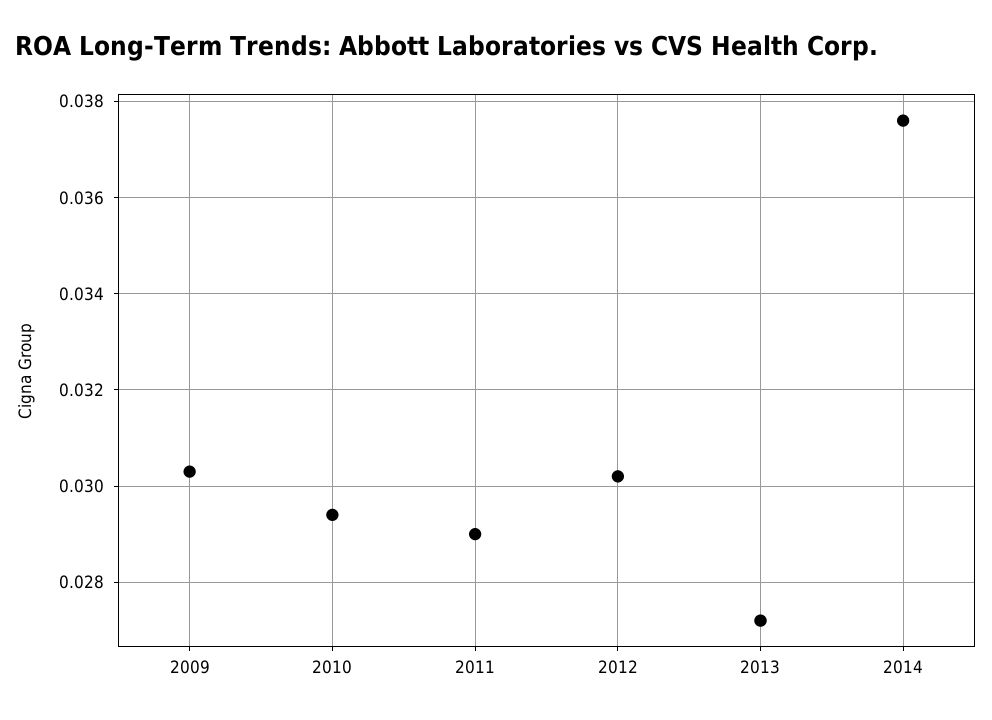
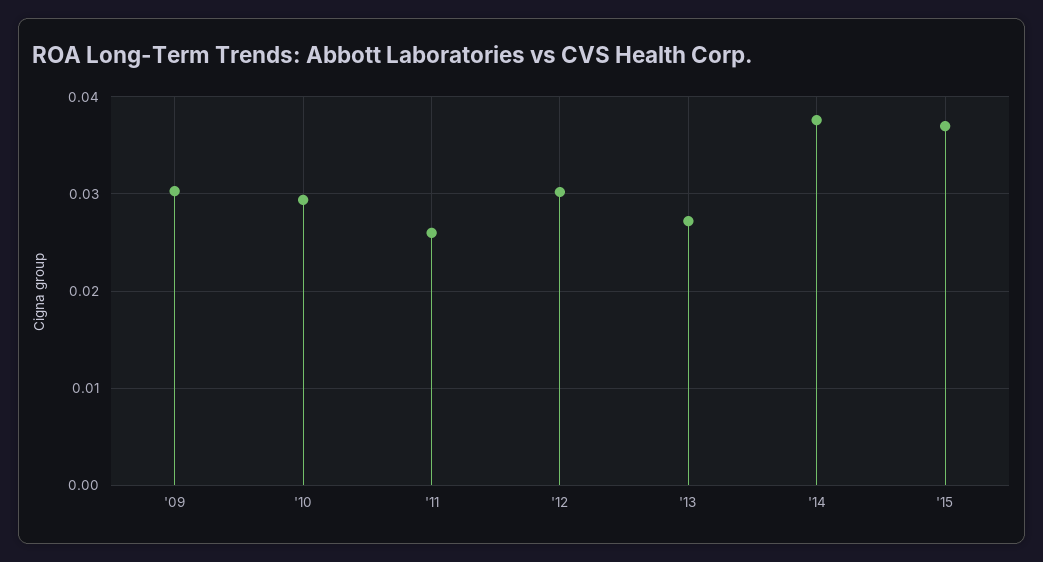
2011: 0.029 -> 0.026
'15: none -> 0.037

